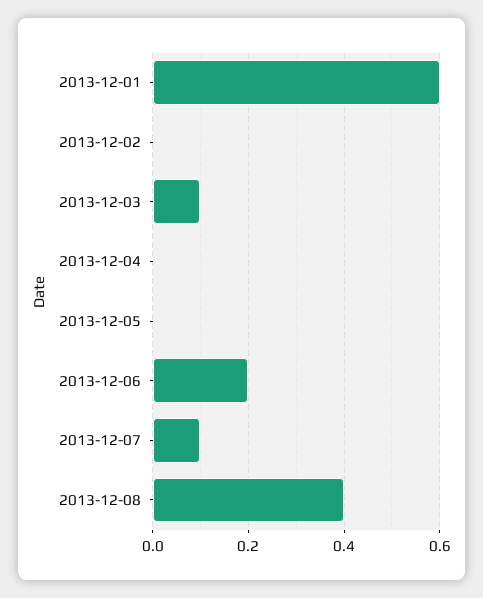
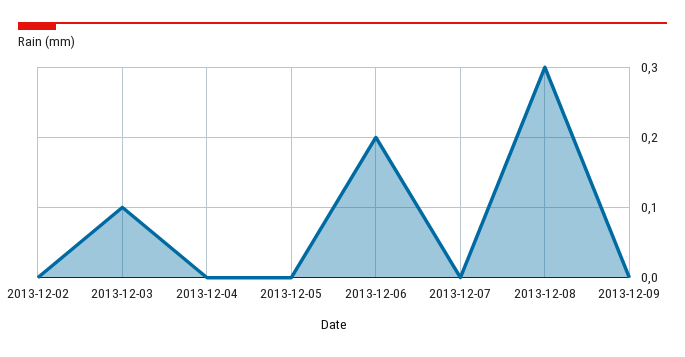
2013-12-01: 0.6 -> none
2013-12-07: 0.1 -> 0
2013-12-08: 0.4 -> 0.3
2013-12-09: none -> 0

